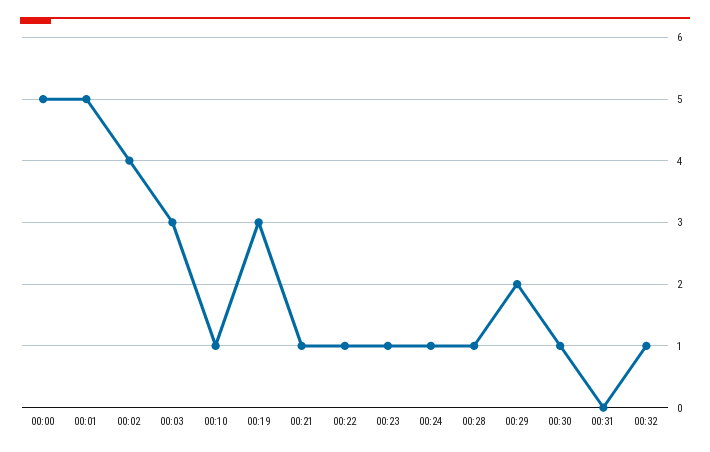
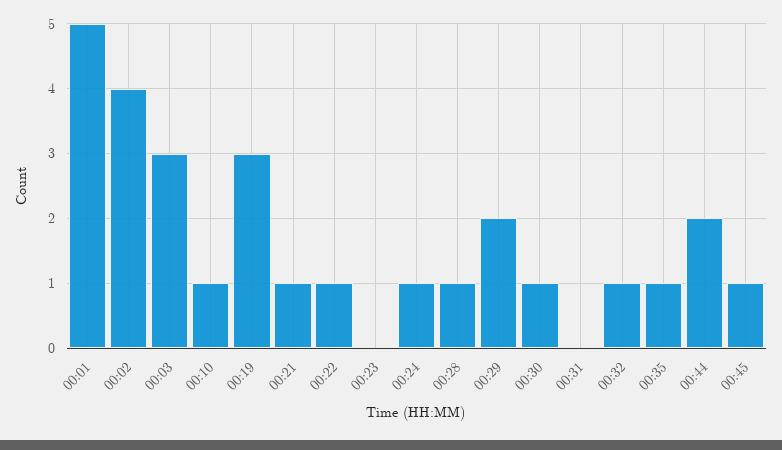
00:00: 5 -> none
00:23: 1 -> 0
00:35: none -> 1
00:44: none -> 2
00:45: none -> 1

